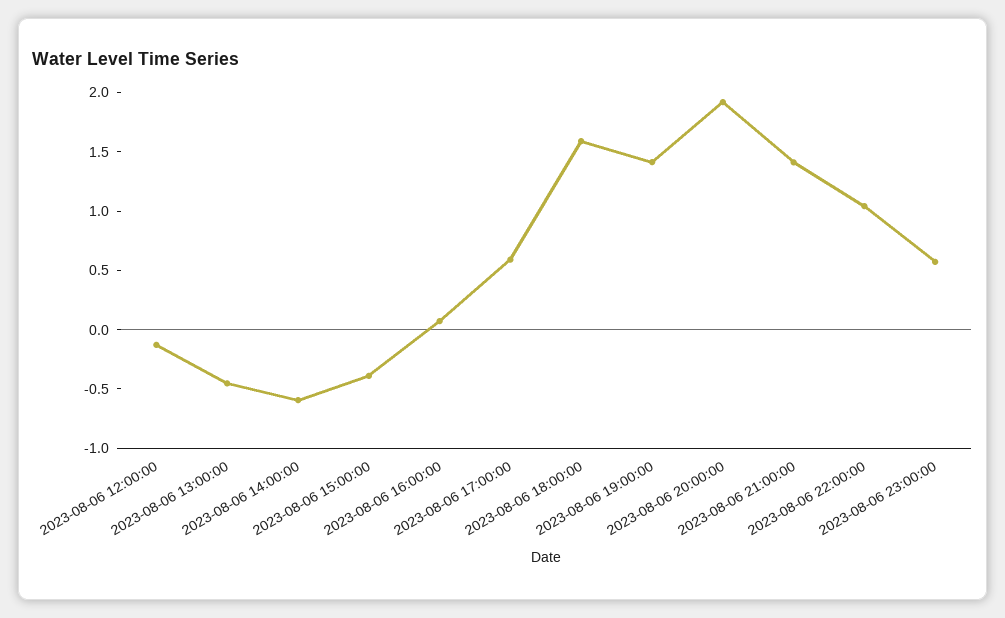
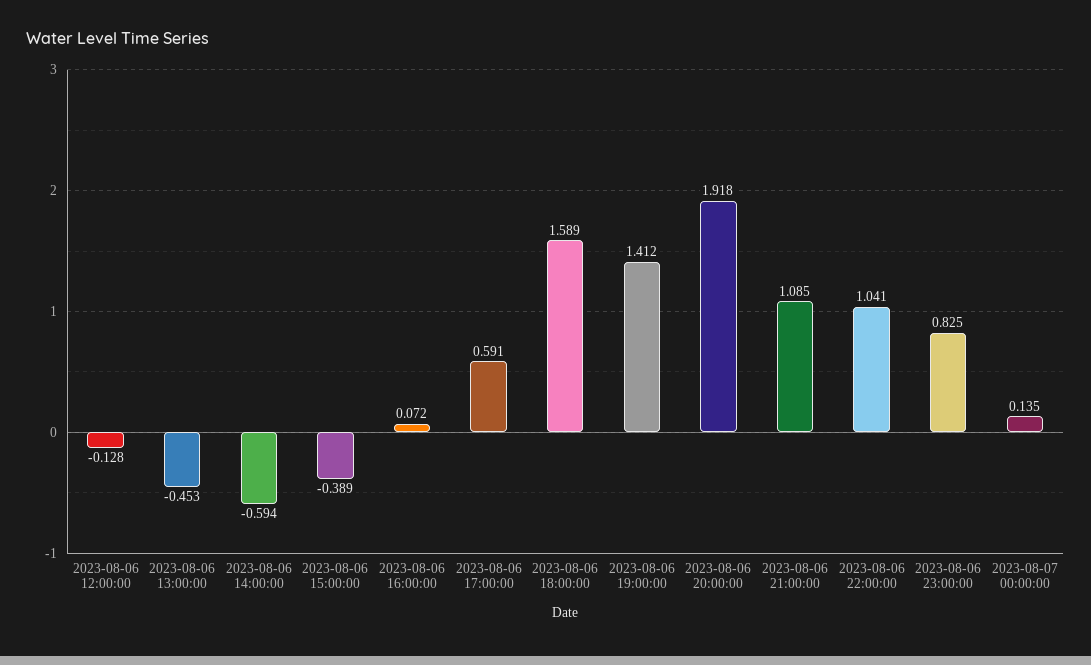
2023-08-06 21:00:00: 1.4 -> 1.085
2023-08-06 23:00:00: 0.6 -> 0.825
2023-08-07 00:00:00: none -> 0.135

